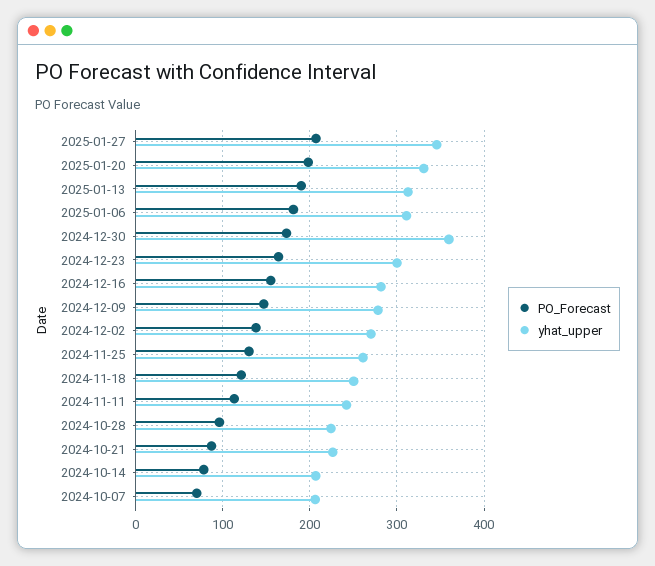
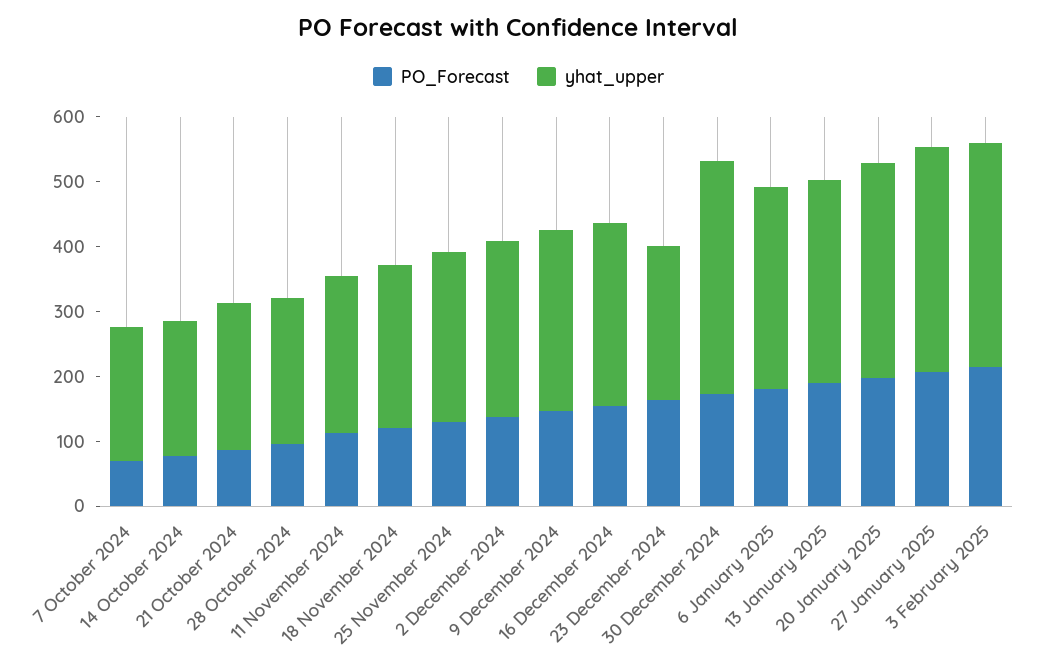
yhat_upper, 2024-12-23: 300 -> 240
PO_Forecast, 3 February 2025: none -> 220
yhat_upper, 3 February 2025: none -> 340

